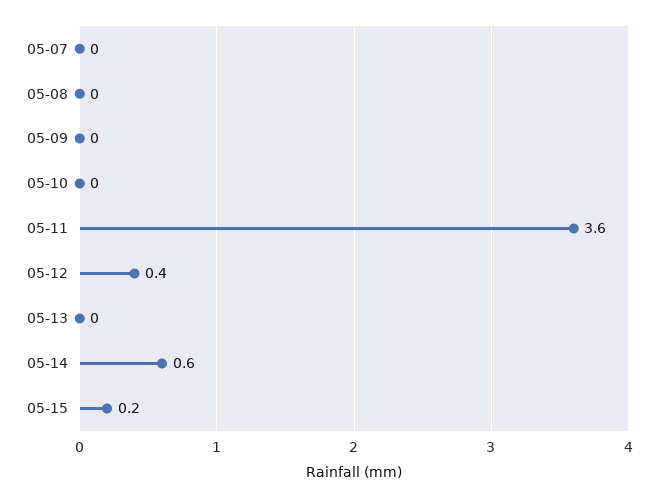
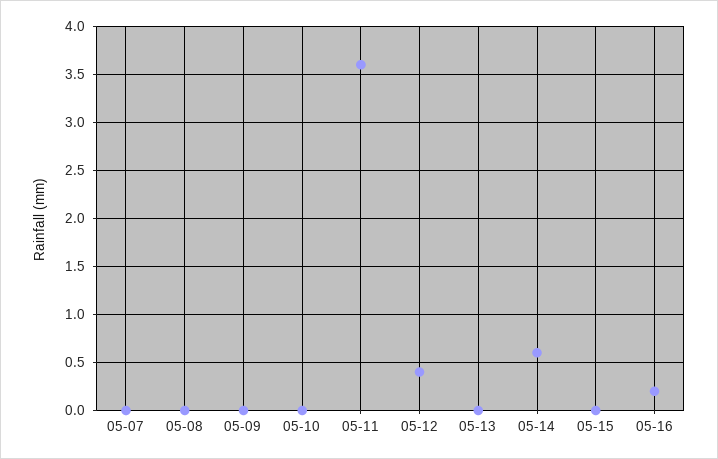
05-15: 0.2 -> 0
05-16: none -> 0.2

